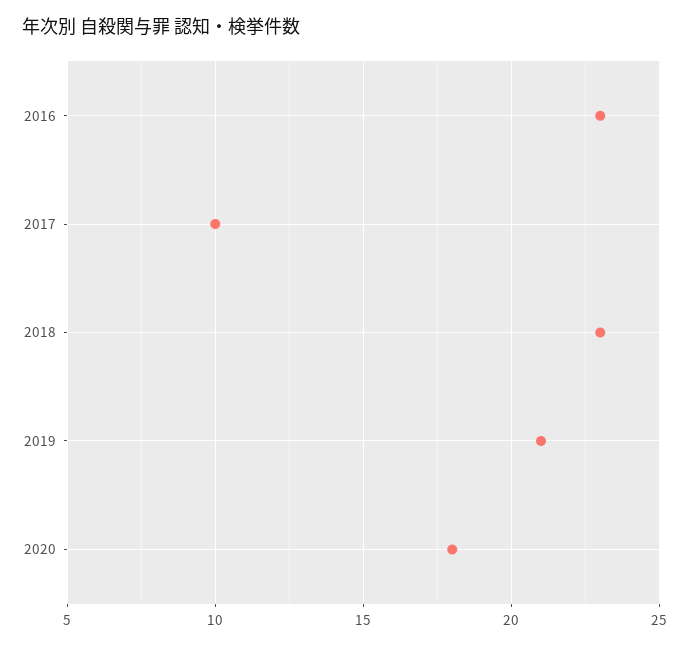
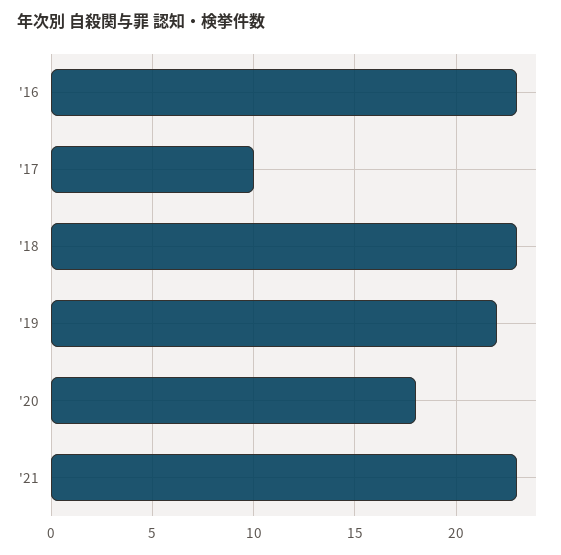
2019: 21 -> 22
'21: none -> 23

